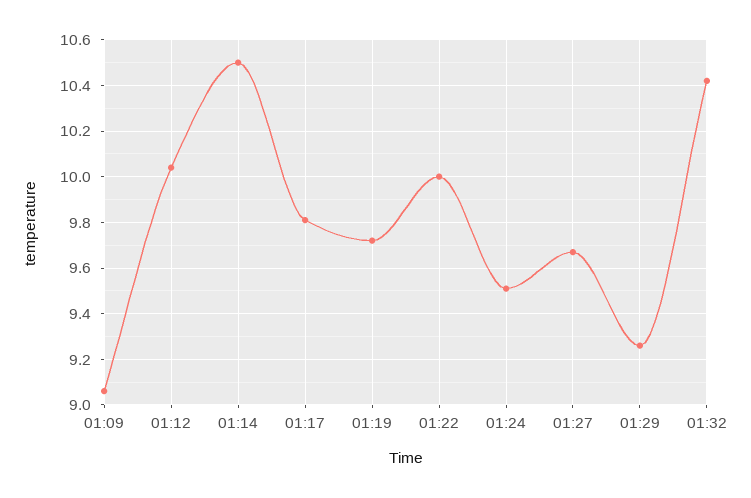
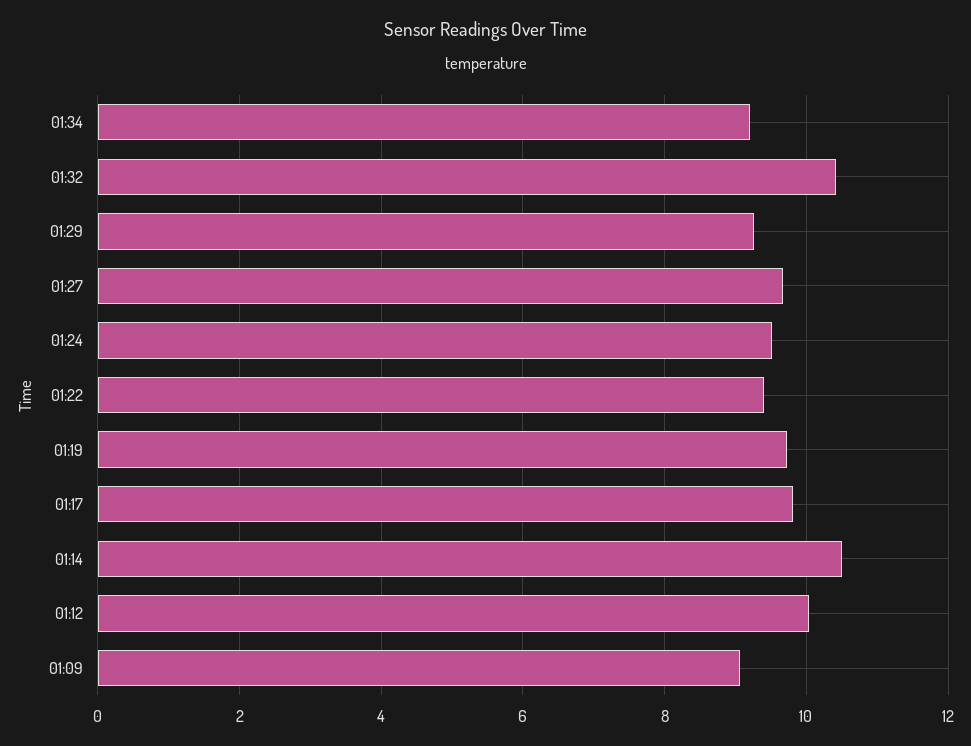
01:22: 10 -> 9.4
01:34: none -> 9.2

